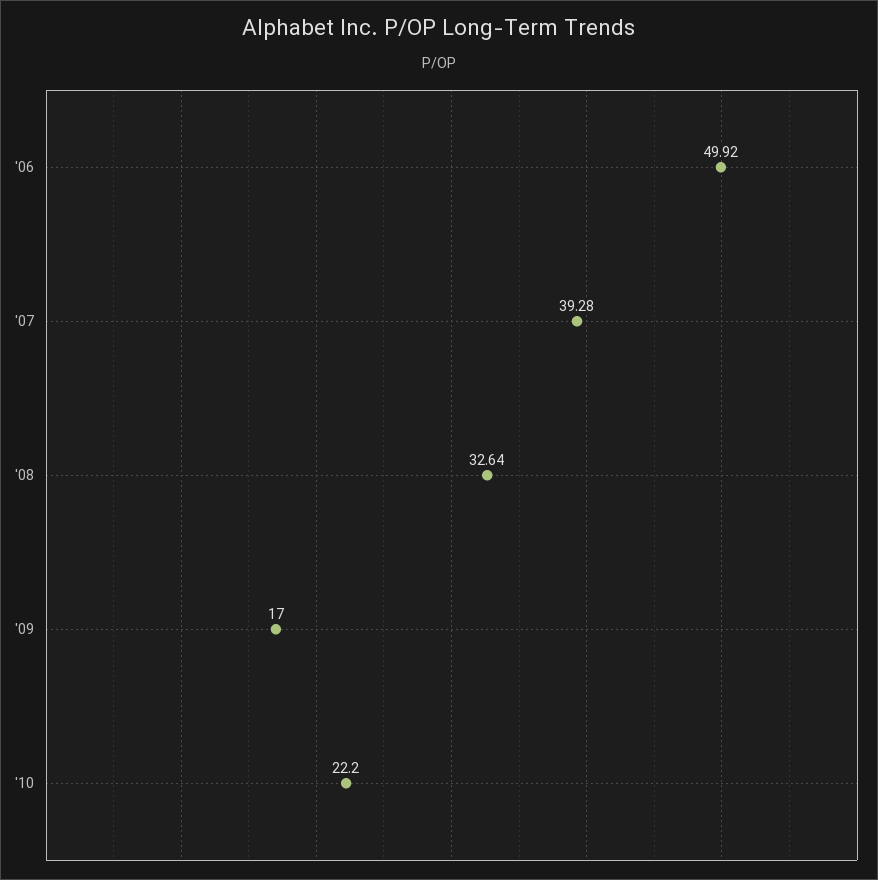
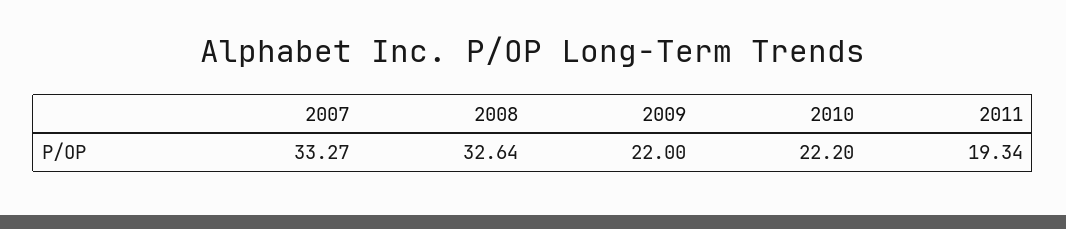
'06: 49.92 -> none
'07: 39.28 -> 33.27
'09: 17 -> 22
2011: none -> 19.34

